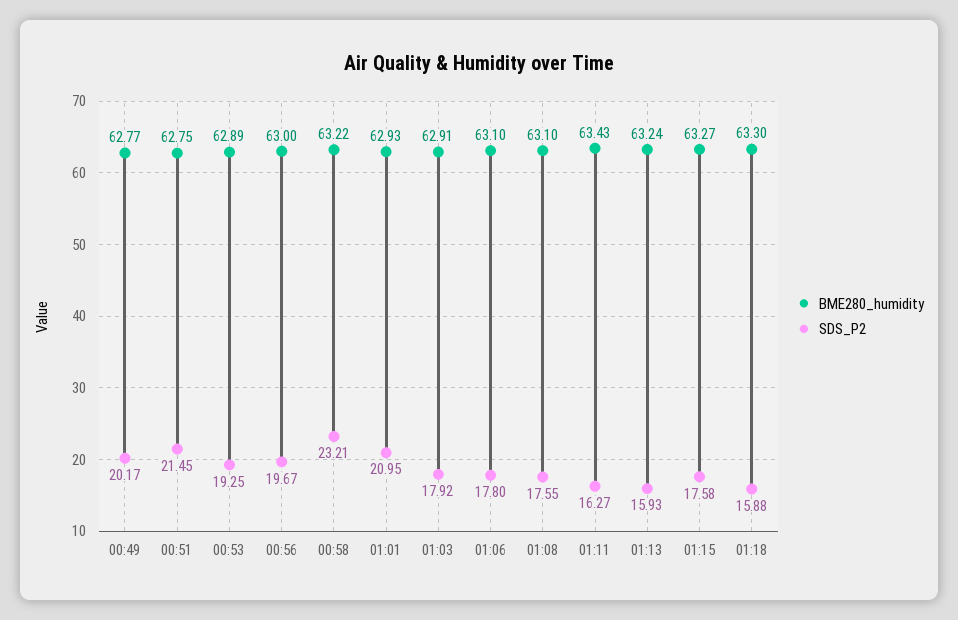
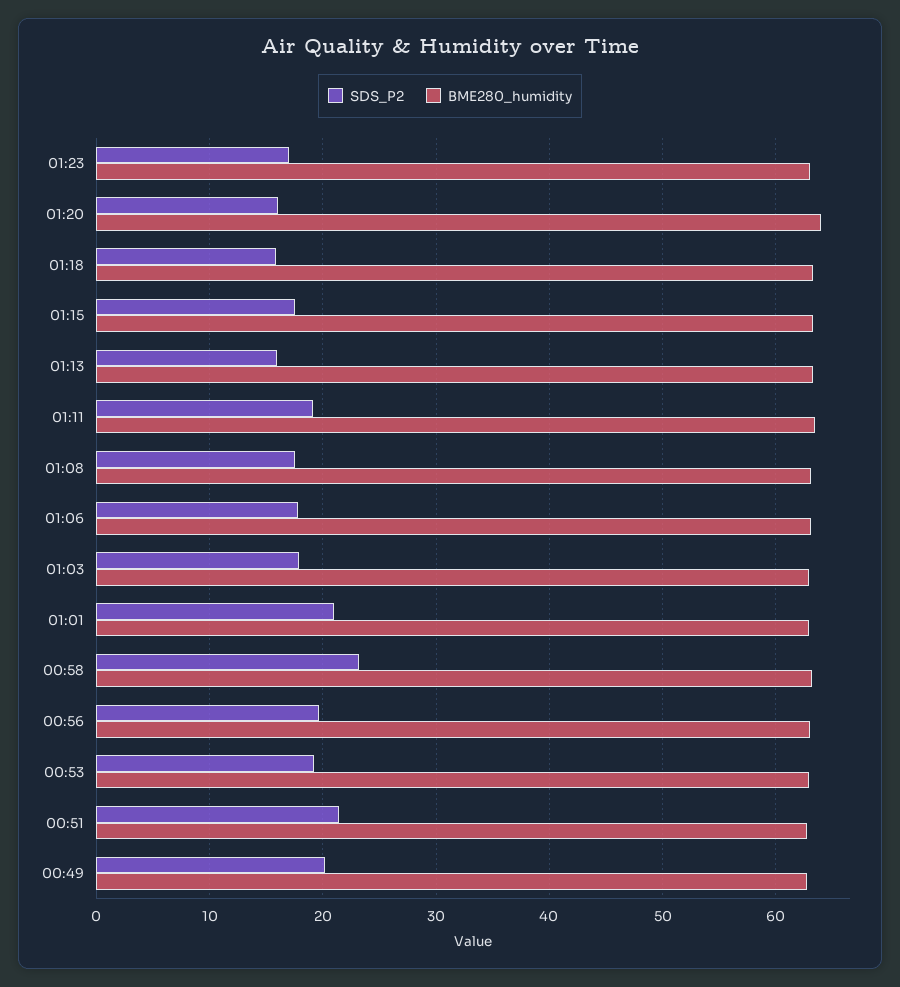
SDS_P2, 01:11: 16.27 -> 19
SDS_P2, 01:23: none -> 17
BME280_humidity, 01:23: none -> 63
SDS_P2, 01:20: none -> 16
BME280_humidity, 01:20: none -> 64

